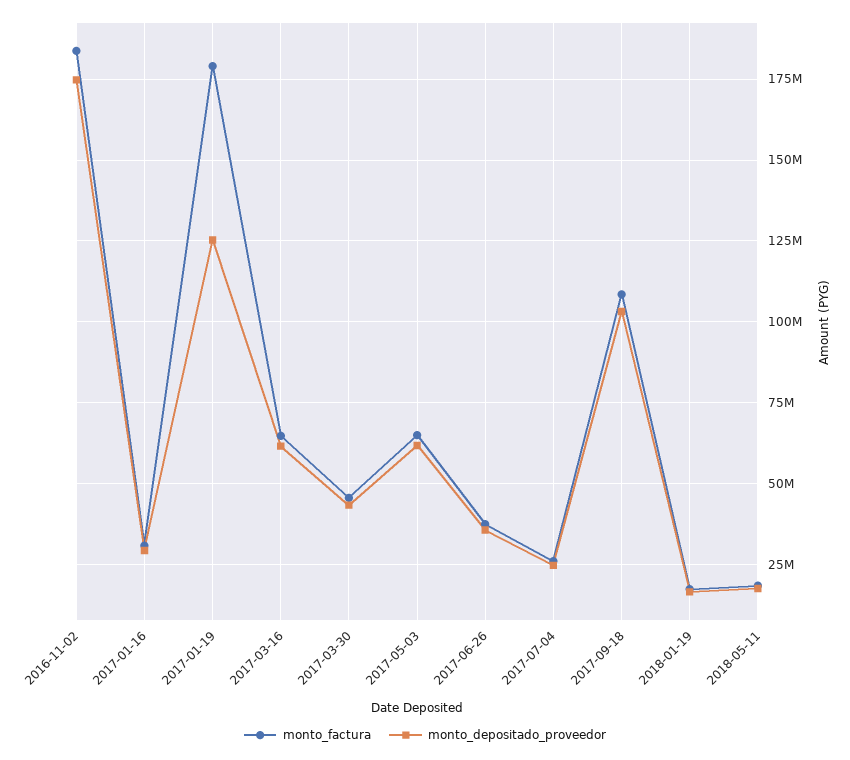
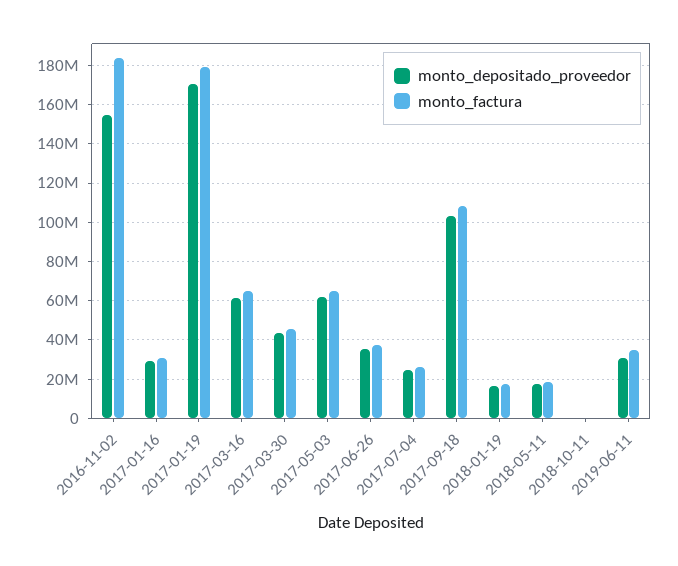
monto_depositado_proveedor, 2016-11-02: 175000000 -> 155000000
monto_depositado_proveedor, 2017-01-19: 125000000 -> 170000000
monto_depositado_proveedor, 2018-10-11: none -> 0
monto_factura, 2018-10-11: none -> 0
monto_depositado_proveedor, 2019-06-11: none -> 30000000
monto_factura, 2019-06-11: none -> 35000000

